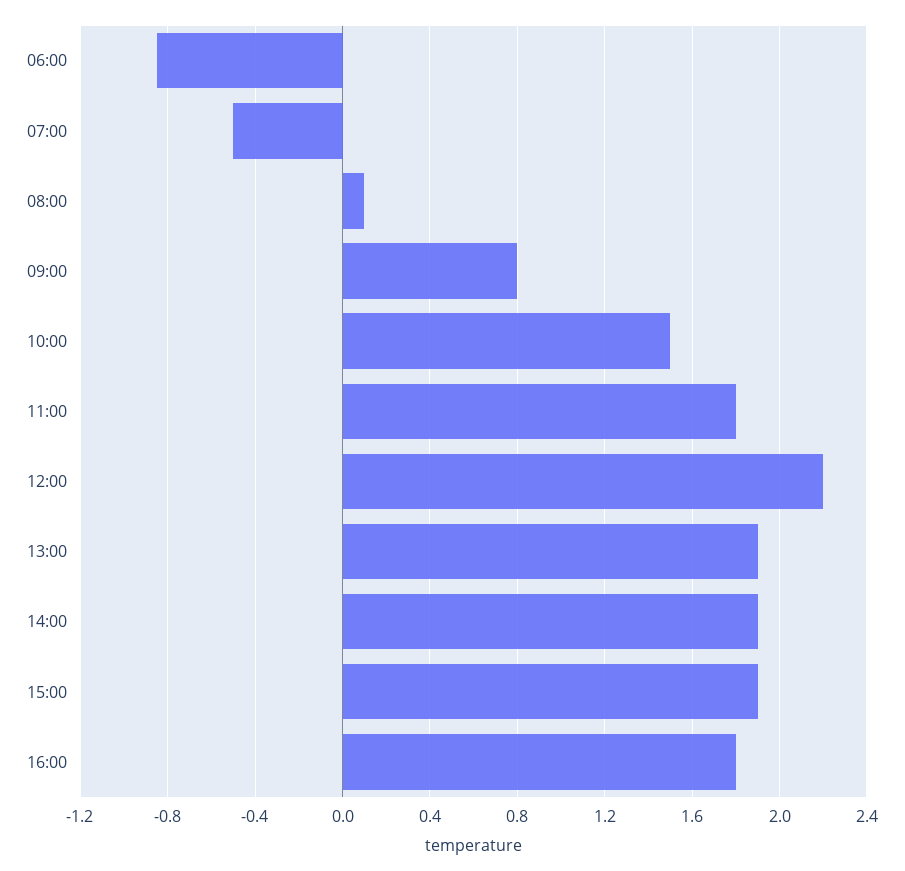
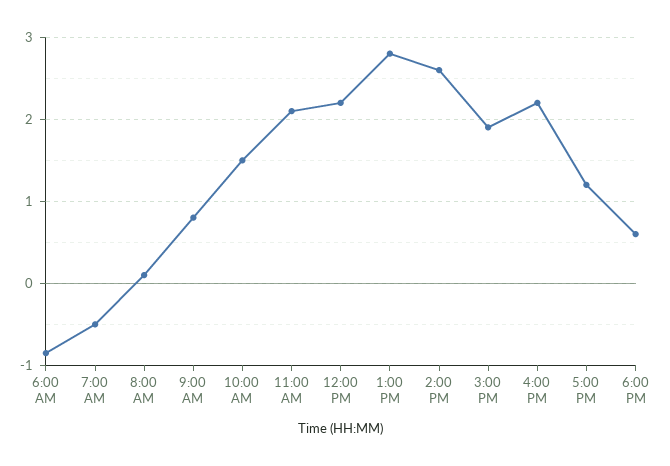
11:00: 1.8 -> 2.1
13:00: 1.9 -> 2.8
14:00: 1.9 -> 2.6
16:00: 1.8 -> 2.2
5:00 PM: none -> 1.2
6:00 PM: none -> 0.6

